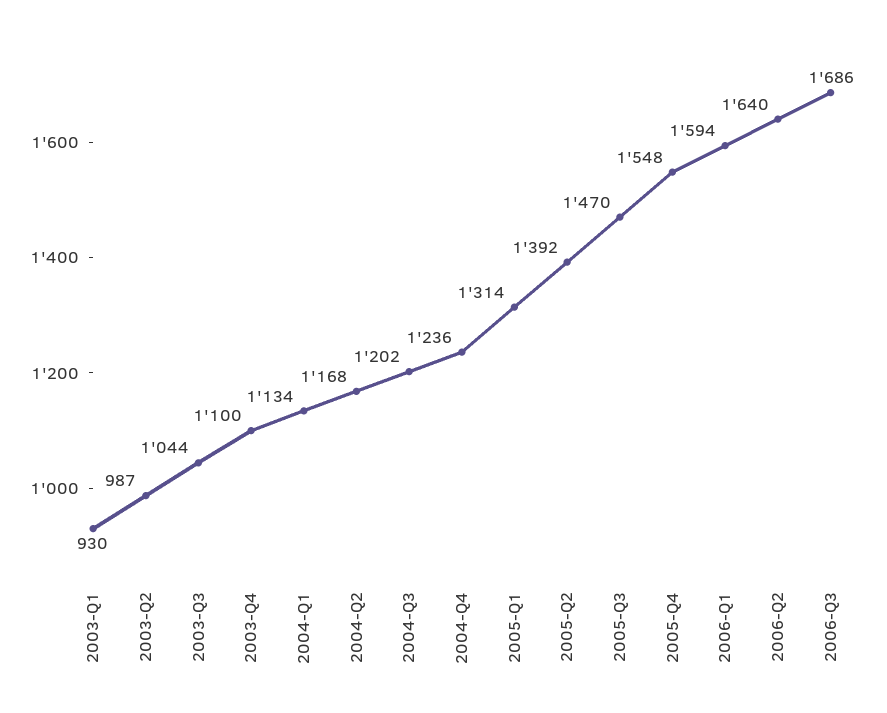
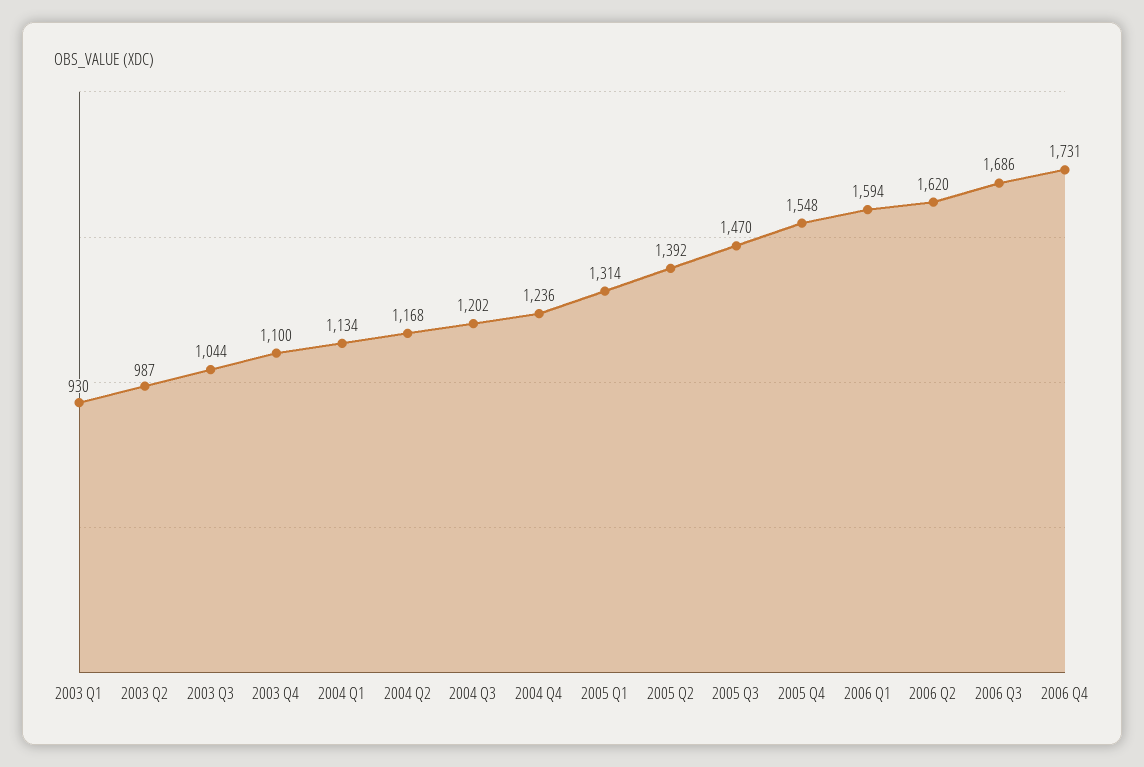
2006-Q2: 1640 -> 1620
2006 Q4: none -> 1731

